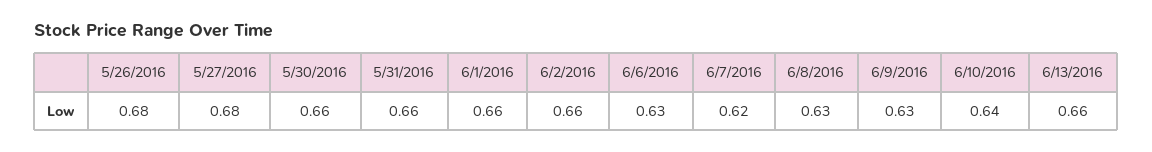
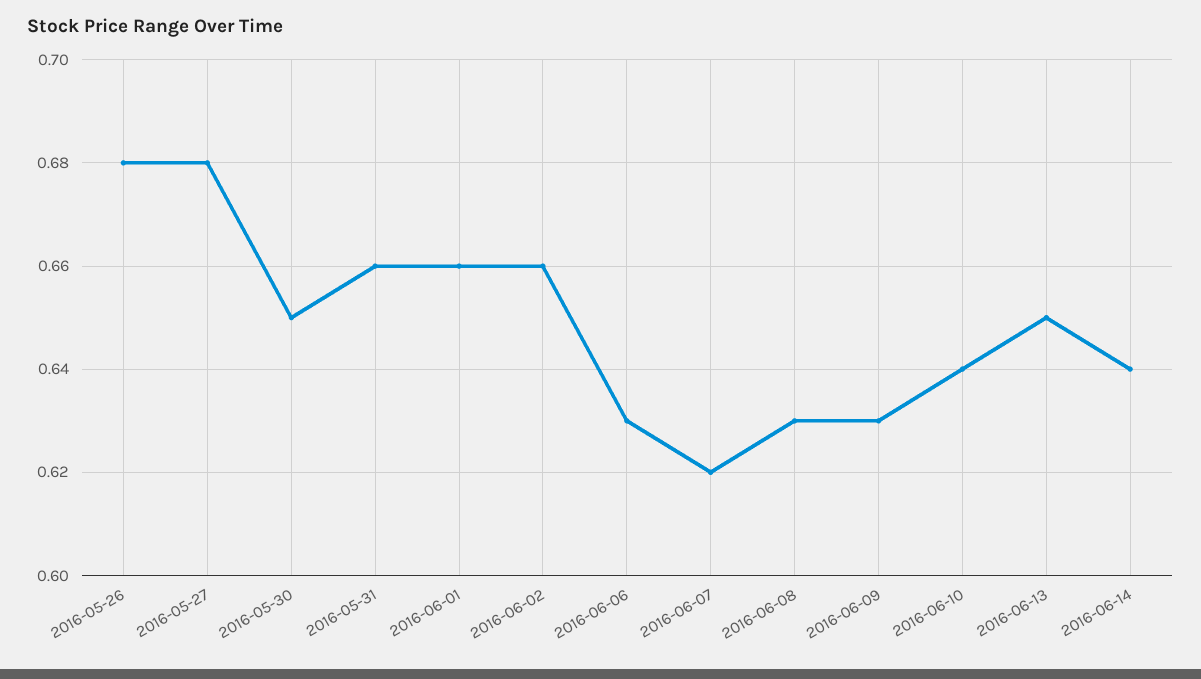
5/30/2016: 0.66 -> 0.65
6/13/2016: 0.66 -> 0.65
2016-06-14: none -> 0.64

